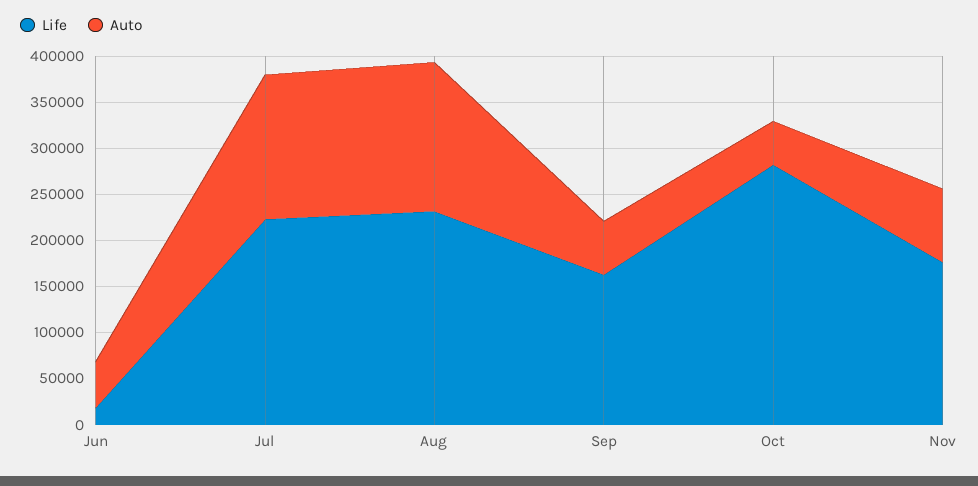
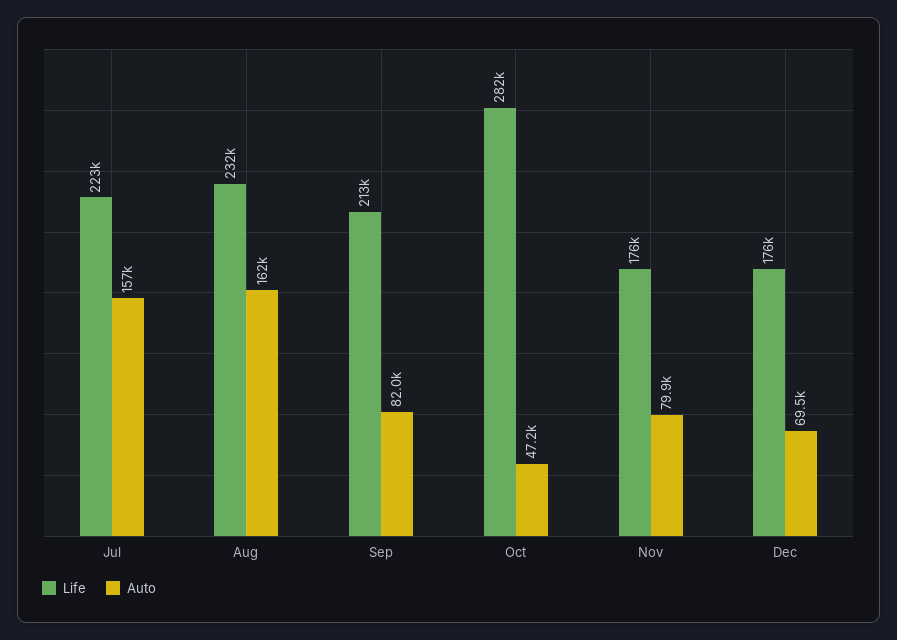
Life, Jun: 20000 -> none
Auto, Jun: 50000 -> none
Life, Sep: 160000 -> 213000
Auto, Sep: 60000 -> 82000
Life, Dec: none -> 176000
Auto, Dec: none -> 69500

